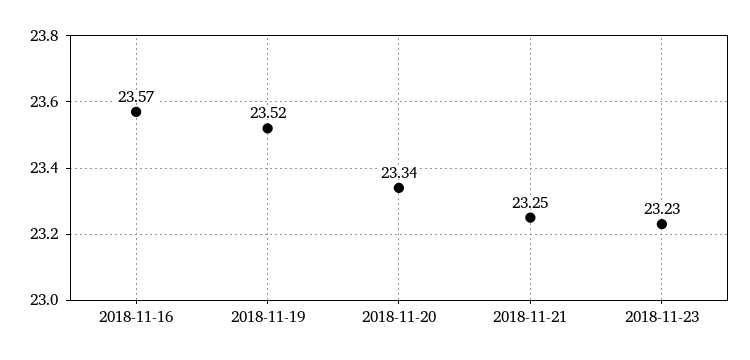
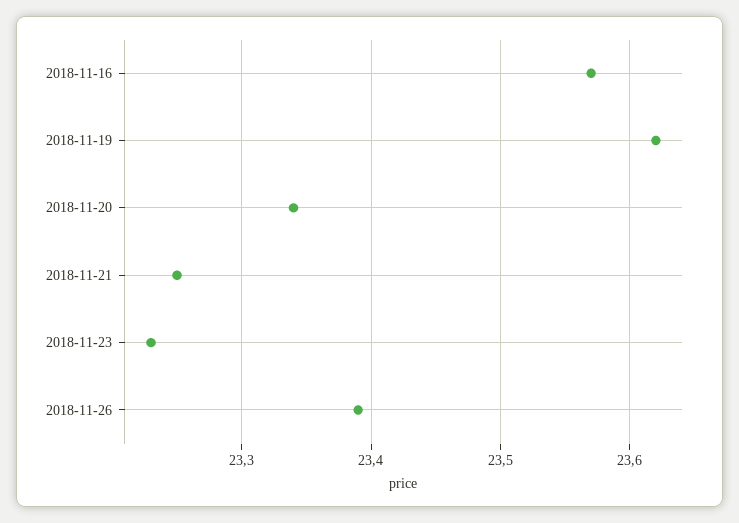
2018-11-19: 23.52 -> 23.62
2018-11-26: none -> 23.39

